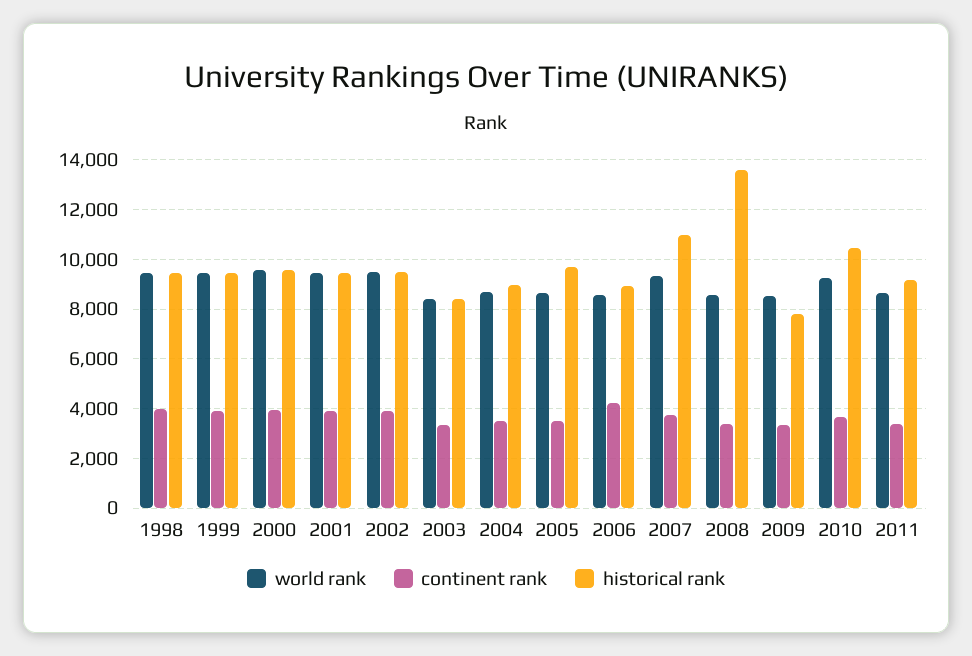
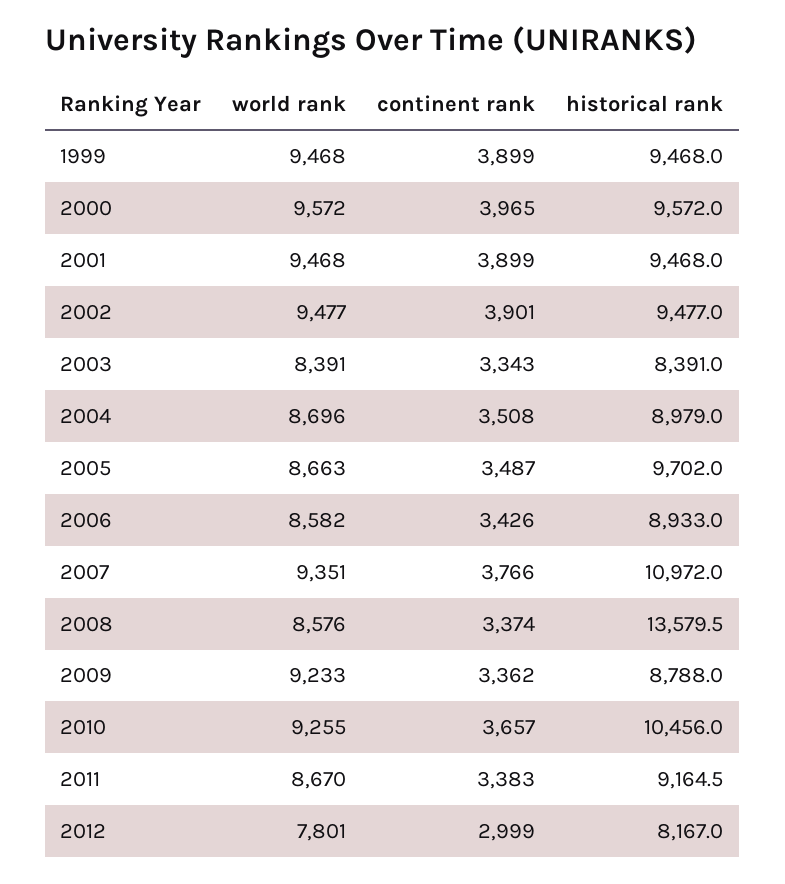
world rank, 1998: 9500 -> none
continent rank, 1998: 4000 -> none
historical rank, 1998: 9500 -> none
continent rank, 2006: 4250 -> 3426
world rank, 2009: 8500 -> 9233
historical rank, 2009: 7750 -> 8788
world rank, 2012: none -> 7801
continent rank, 2012: none -> 2999
historical rank, 2012: none -> 8167

